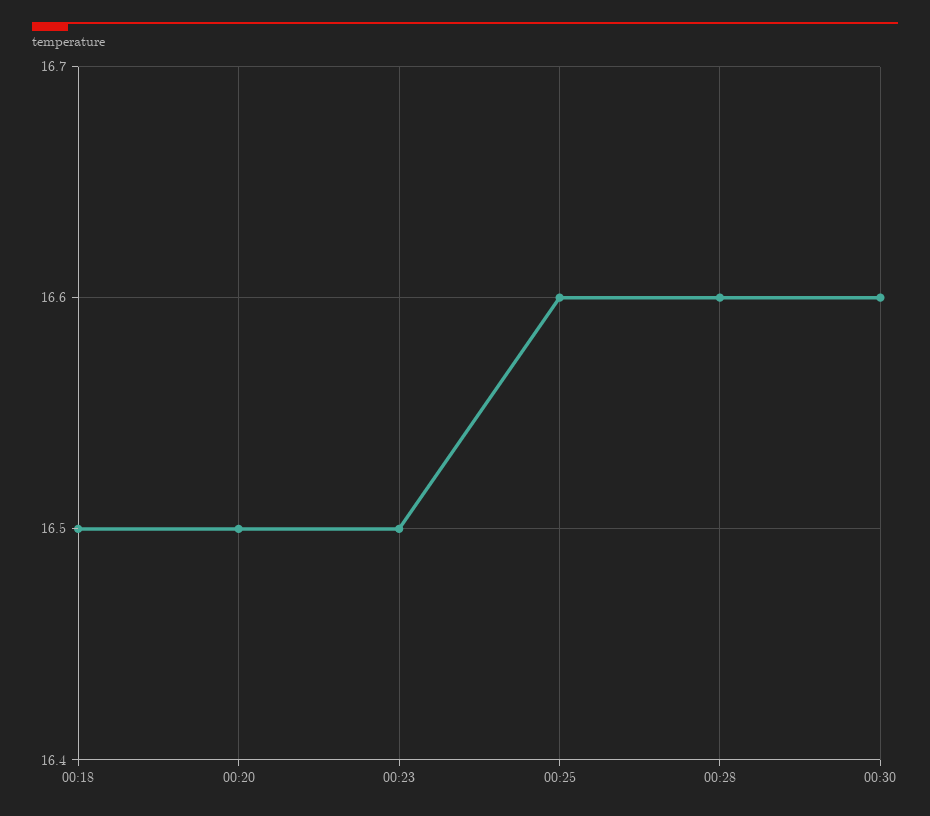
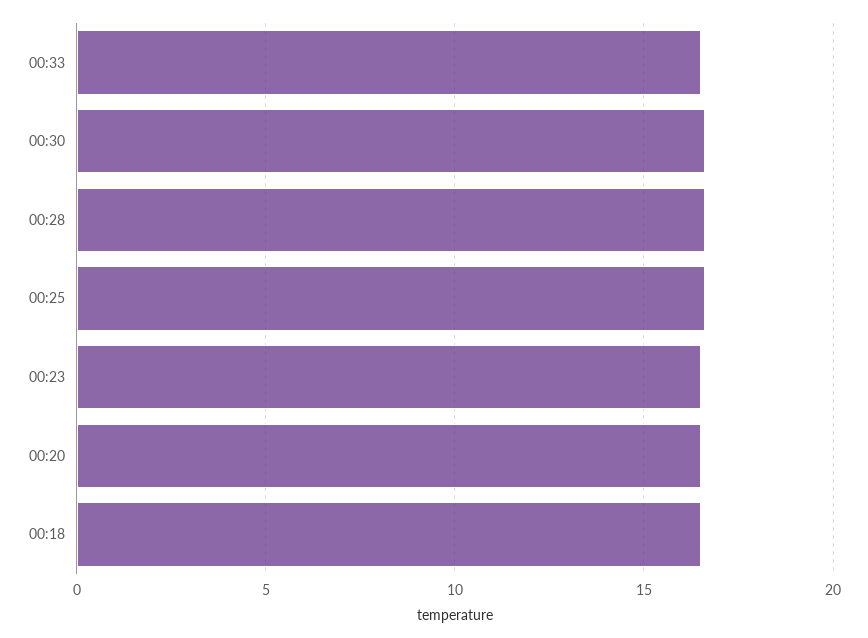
00:33: none -> 16.5

